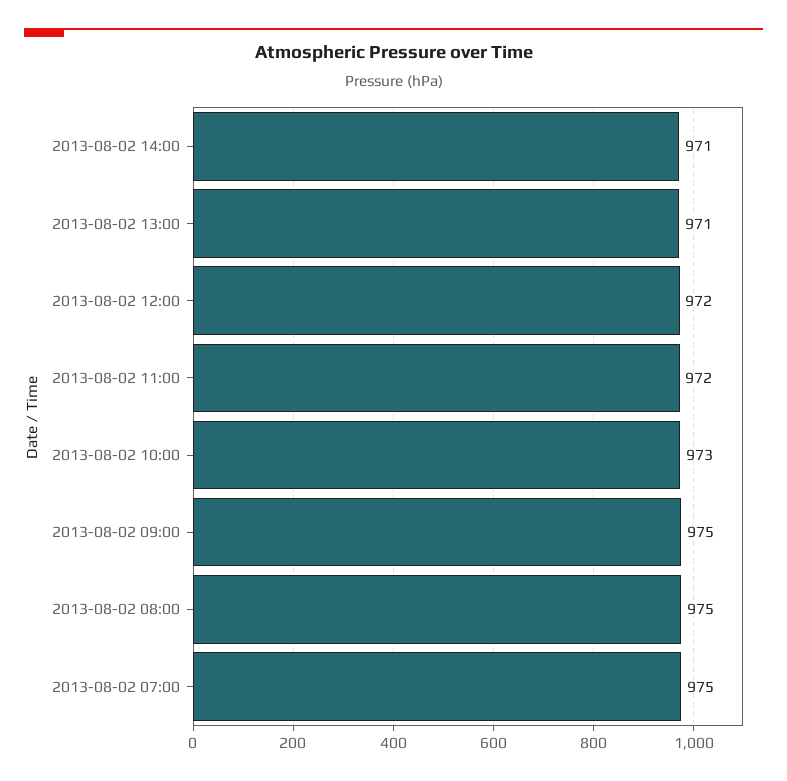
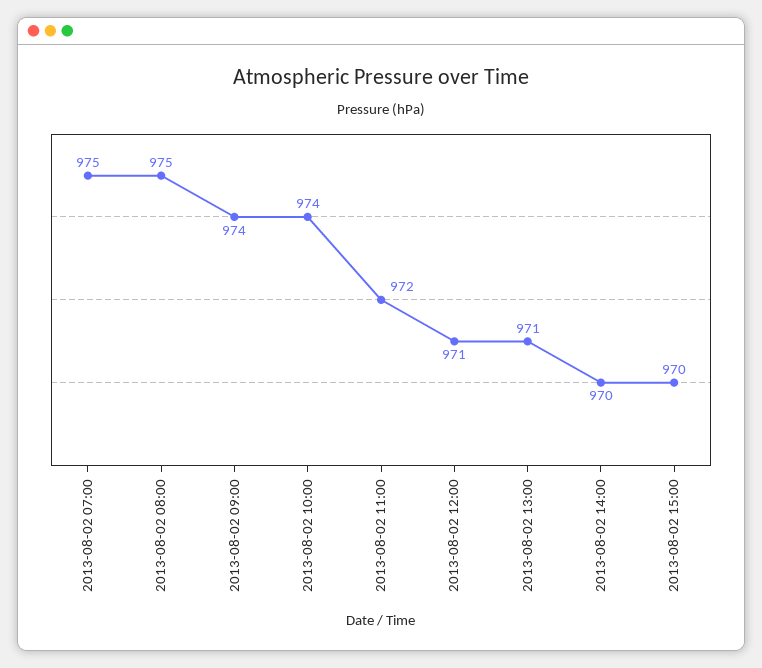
2013-08-02 14:00: 971 -> 970
2013-08-02 12:00: 972 -> 971
2013-08-02 10:00: 973 -> 974
2013-08-02 09:00: 975 -> 974
2013-08-02 15:00: none -> 970

